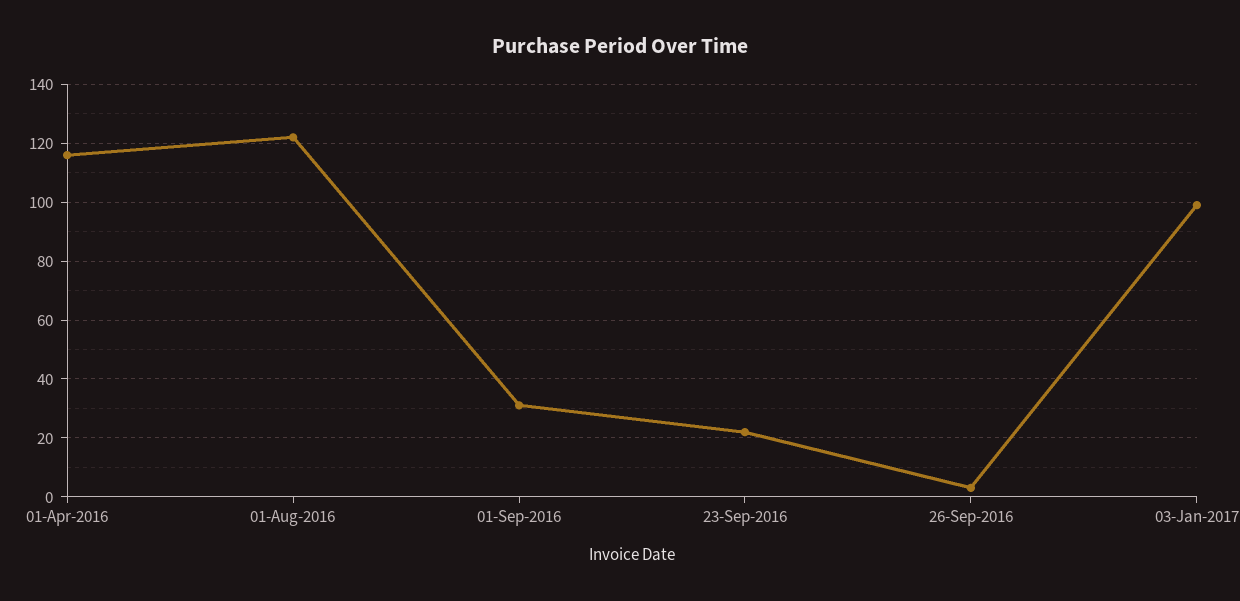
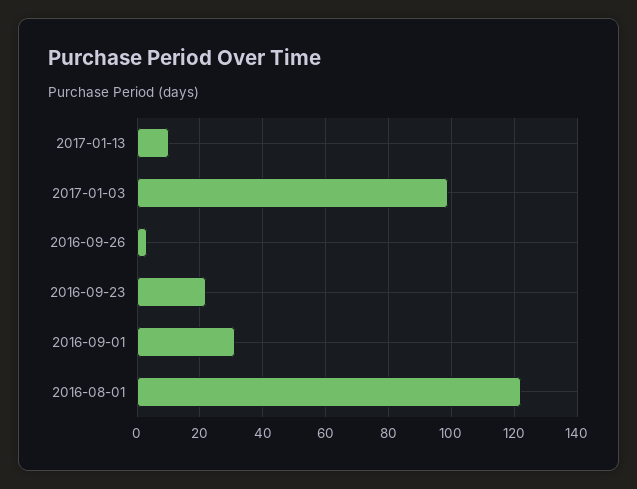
01-Apr-2016: 115 -> none
2017-01-13: none -> 10

